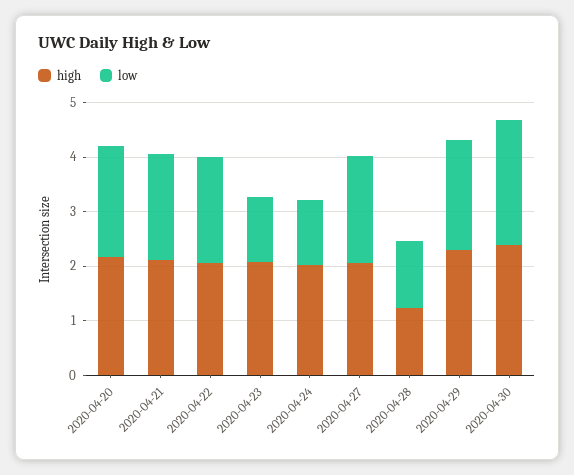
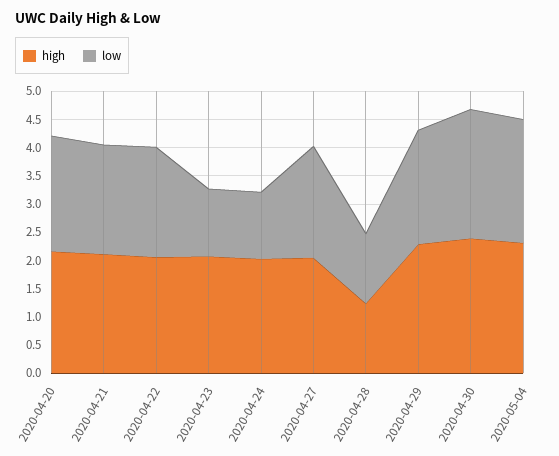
high, 2020-05-04: none -> 2.25
low, 2020-05-04: none -> 2.25

